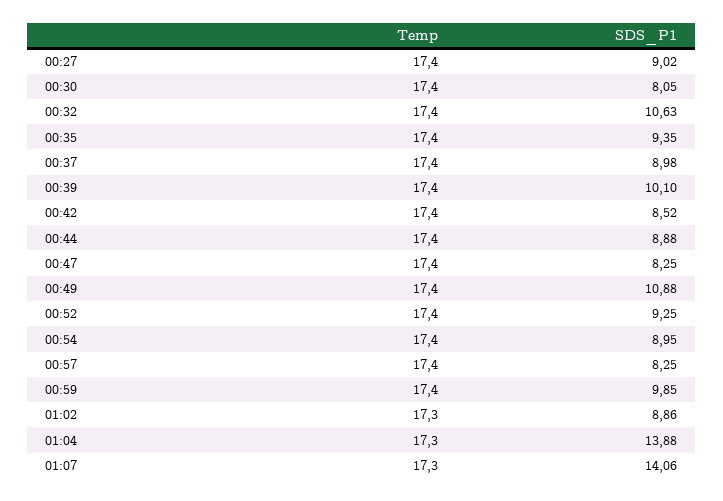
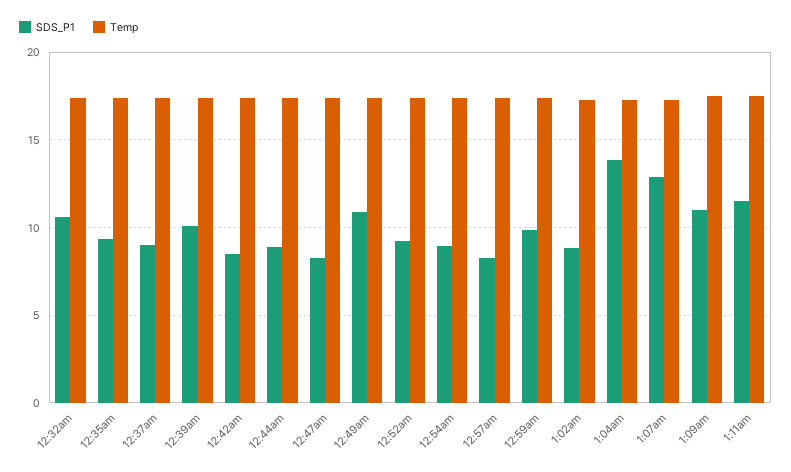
Temp, 00:27: 17.4 -> none
SDS_P1, 00:27: 9.02 -> none
Temp, 00:30: 17.4 -> none
SDS_P1, 00:30: 8.05 -> none
SDS_P1, 01:07: 14.06 -> 13
SDS_P1, 1:09am: none -> 11
Temp, 1:09am: none -> 17.5
SDS_P1, 1:11am: none -> 11.5
Temp, 1:11am: none -> 17.5

